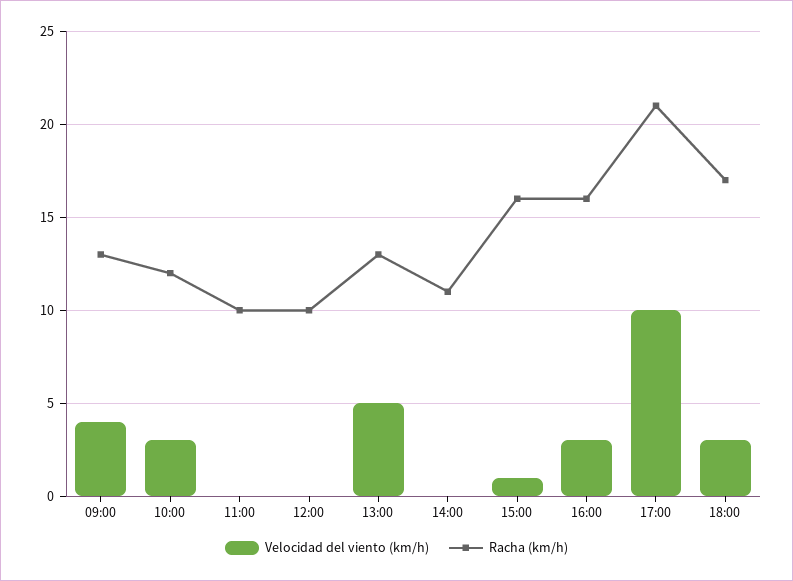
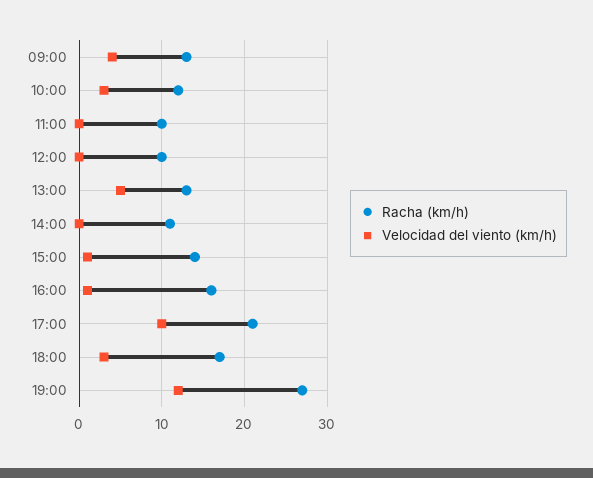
Racha (km/h), 15:00: 16 -> 14
Velocidad del viento (km/h), 16:00: 3 -> 1
Racha (km/h), 19:00: none -> 27
Velocidad del viento (km/h), 19:00: none -> 12

